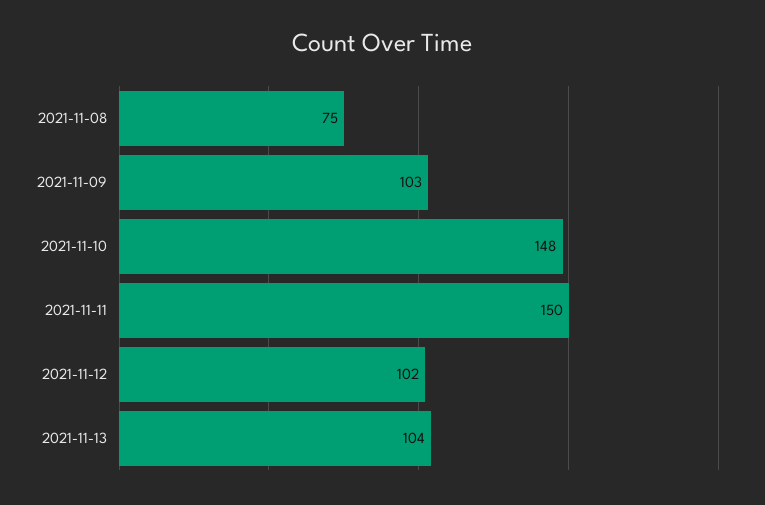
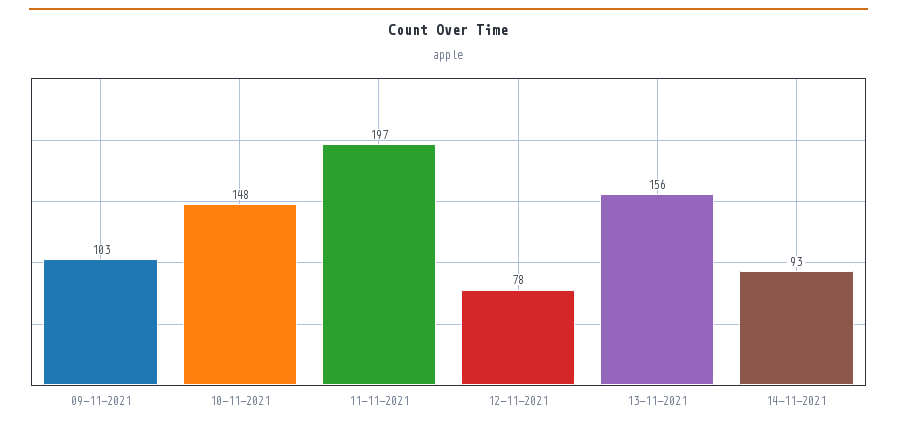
2021-11-08: 75 -> none
2021-11-11: 150 -> 197
2021-11-12: 102 -> 78
2021-11-13: 104 -> 156
14-11-2021: none -> 93

